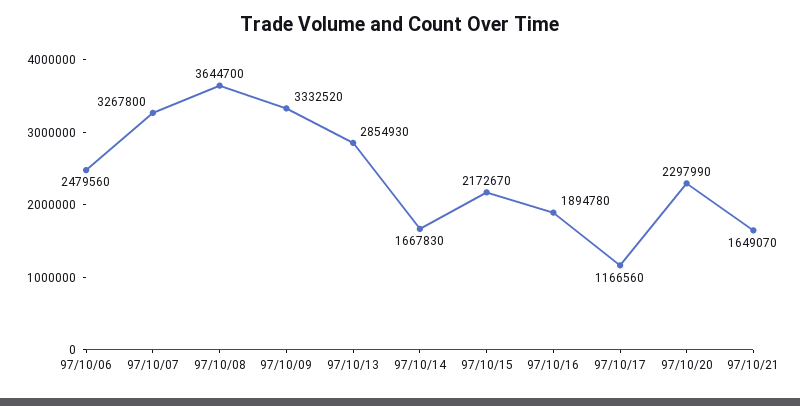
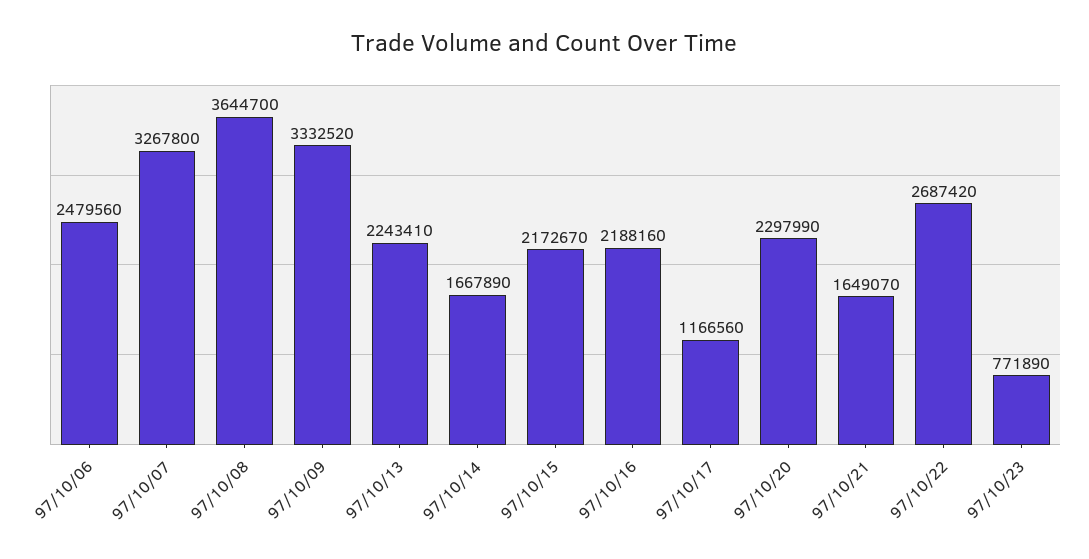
97/10/13: 2854930 -> 2243410
97/10/14: 1667830 -> 1667890
97/10/16: 1894780 -> 2188160
97/10/22: none -> 2687420
97/10/23: none -> 771890

